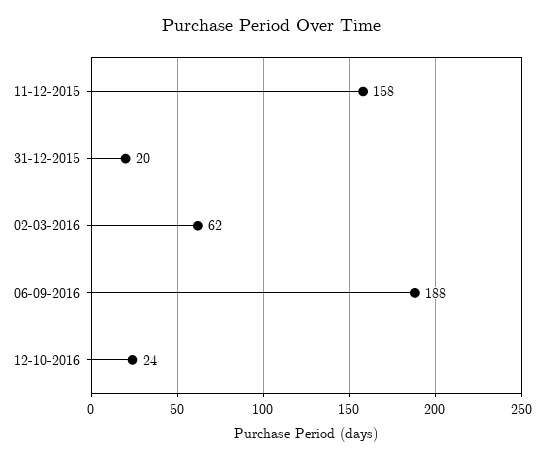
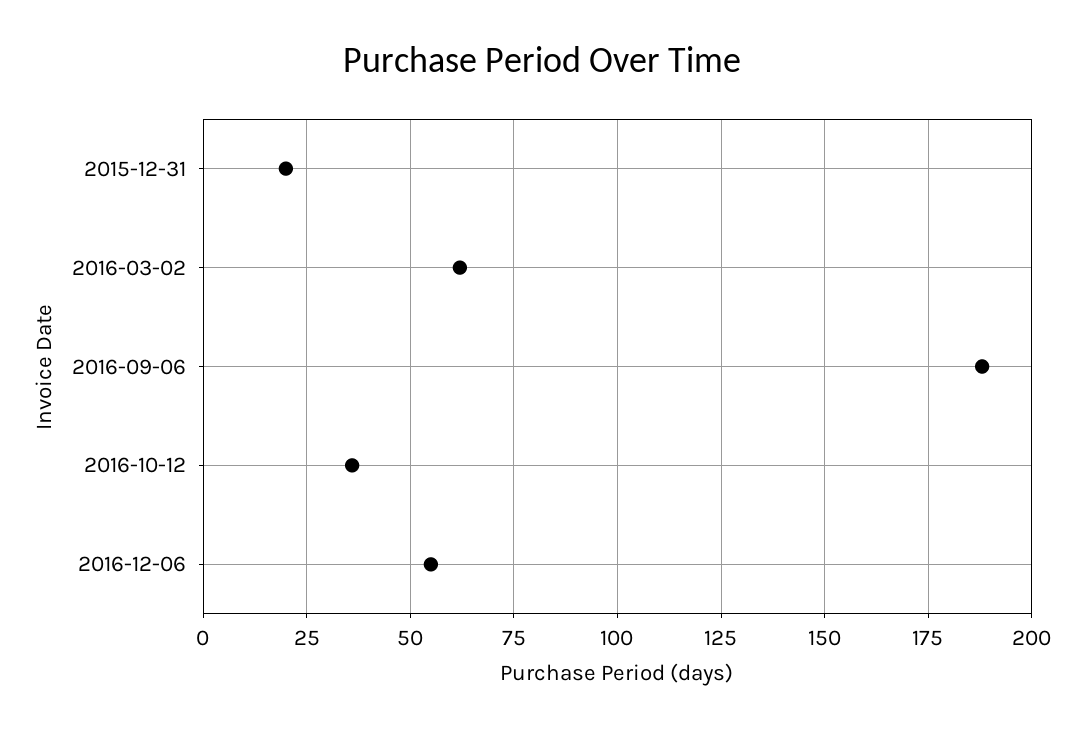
11-12-2015: 158 -> none
12-10-2016: 24 -> 35
2016-12-06: none -> 55

